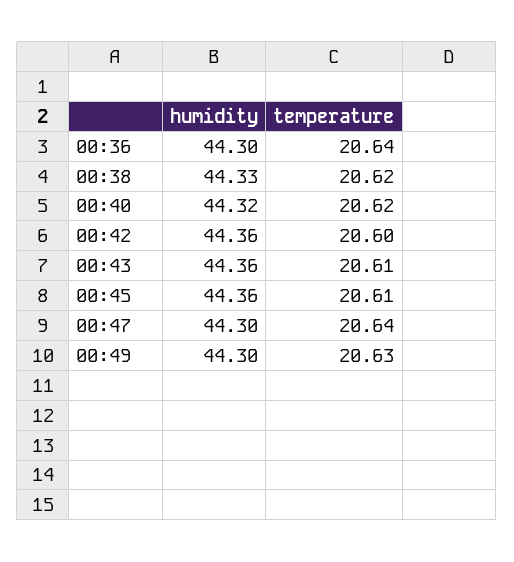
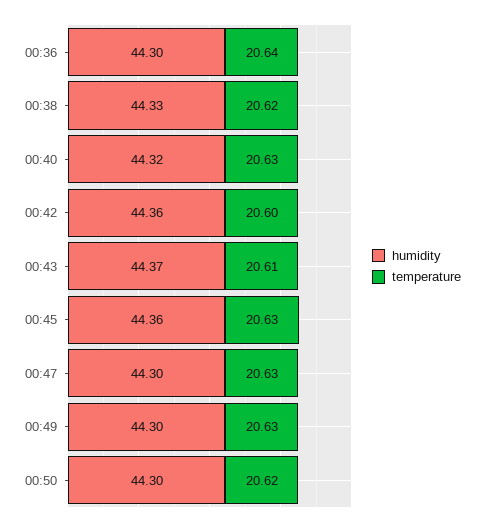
temperature, 00:40: 20.62 -> 20.63
humidity, 00:43: 44.36 -> 44.37
temperature, 00:45: 20.61 -> 20.63
temperature, 00:47: 20.64 -> 20.63
humidity, 00:50: none -> 44.3
temperature, 00:50: none -> 20.62

